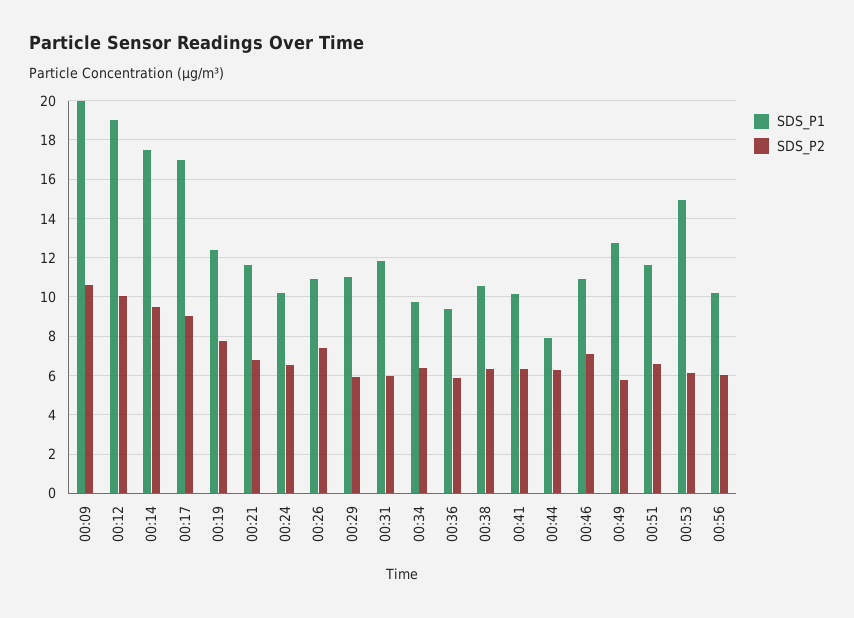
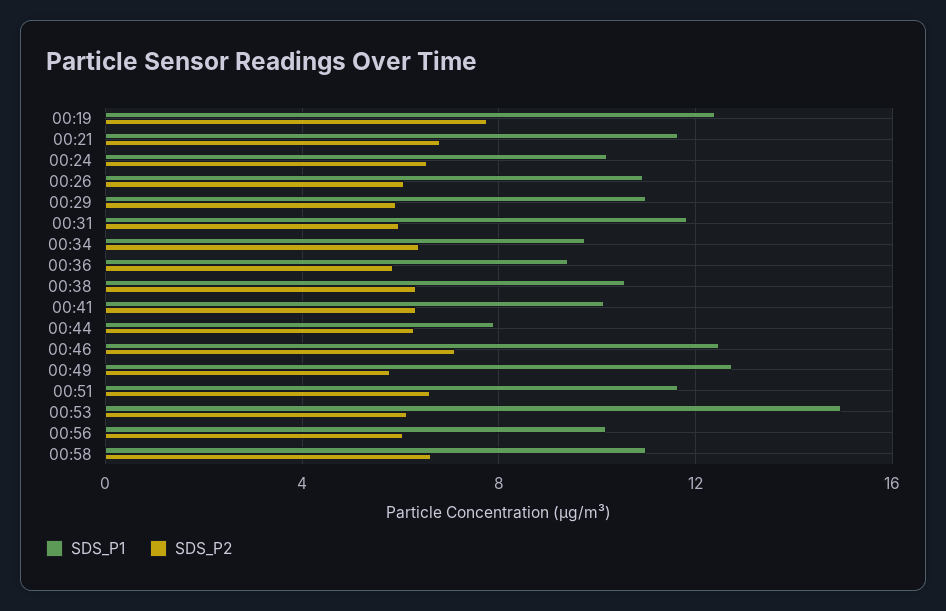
SDS_P1, 00:09: 20 -> none
SDS_P2, 00:09: 10.5 -> none
SDS_P1, 00:12: 19 -> none
SDS_P2, 00:12: 10 -> none
SDS_P1, 00:14: 17.5 -> none
SDS_P2, 00:14: 9.5 -> none
SDS_P1, 00:17: 17 -> none
SDS_P2, 00:17: 9 -> none
SDS_P2, 00:26: 7.5 -> 6
SDS_P1, 00:46: 11 -> 12.5
SDS_P1, 00:58: none -> 11
SDS_P2, 00:58: none -> 6.5

